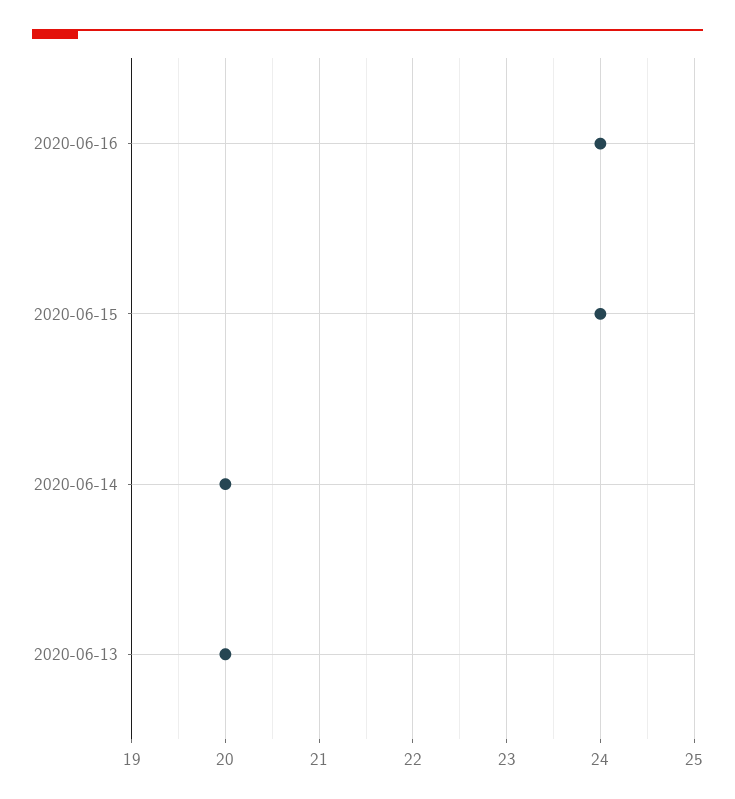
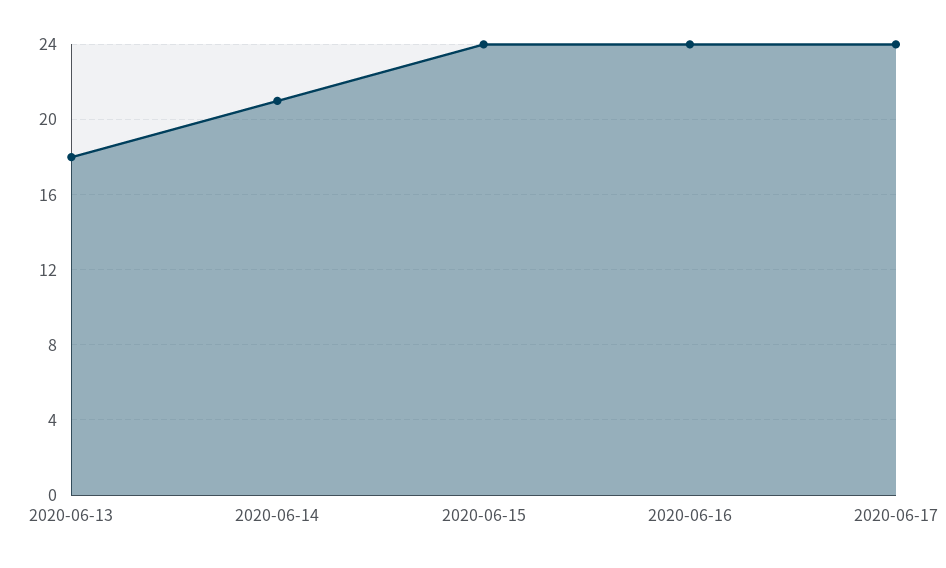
2020-06-14: 20 -> 21
2020-06-13: 20 -> 18
2020-06-17: none -> 24

